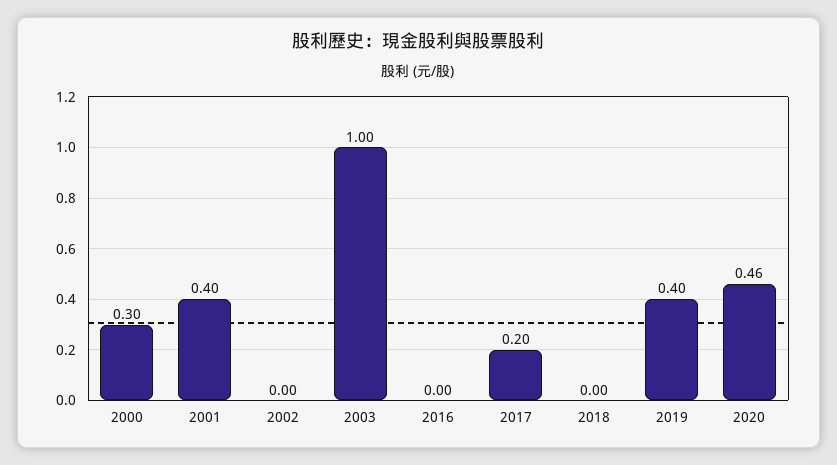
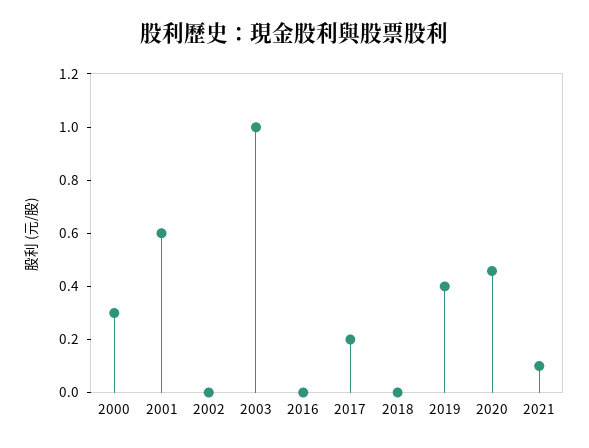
2001: 0.4 -> 0.6
2021: none -> 0.1

